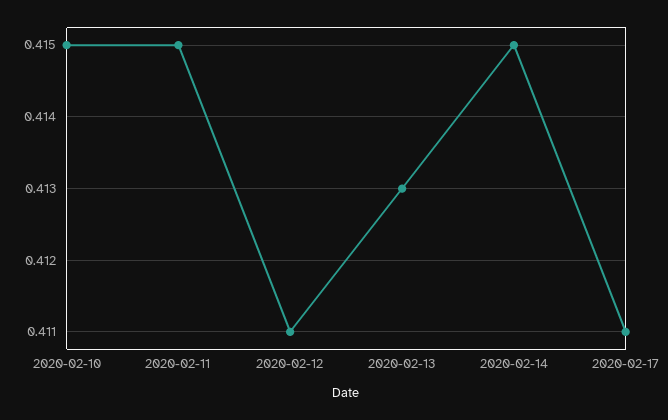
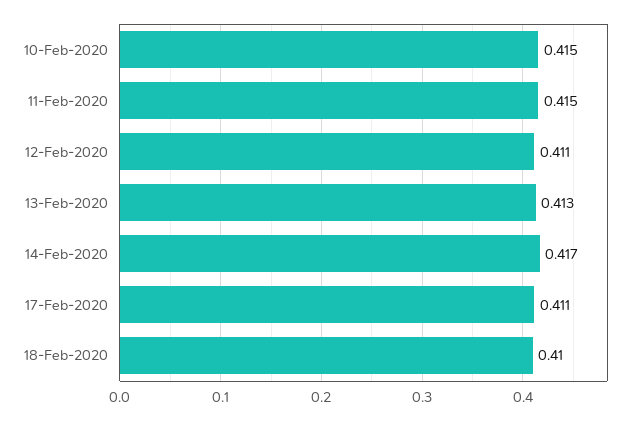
2020-02-14: 0.415 -> 0.417
18-Feb-2020: none -> 0.41

